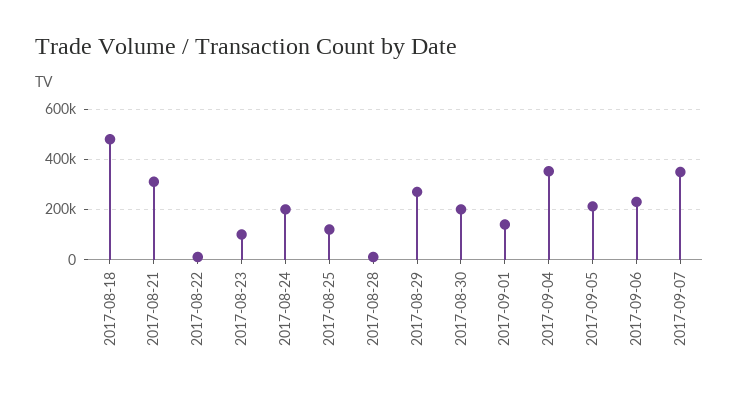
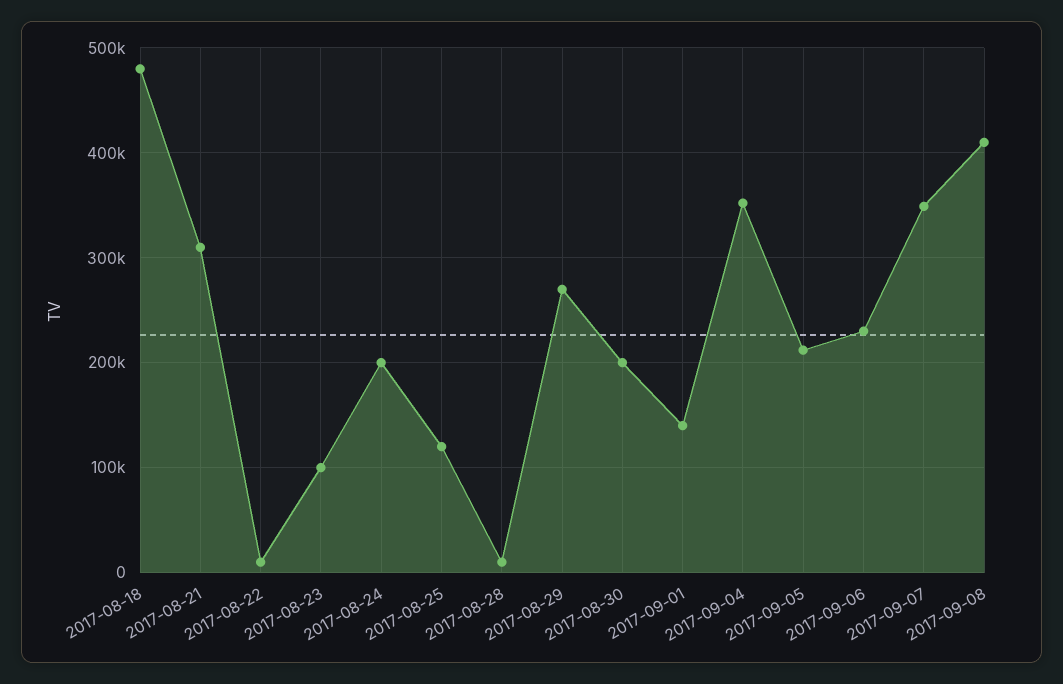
2017-09-08: none -> 410000

